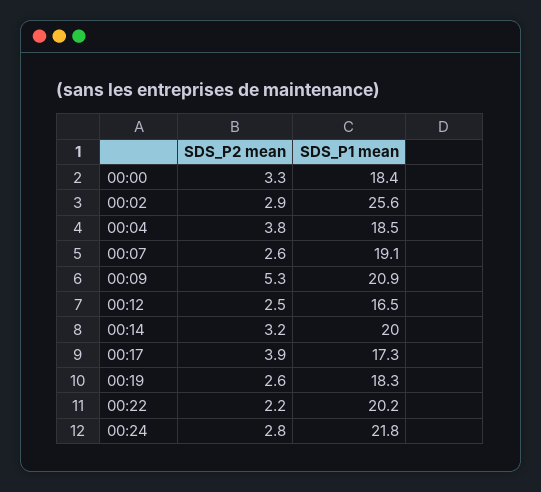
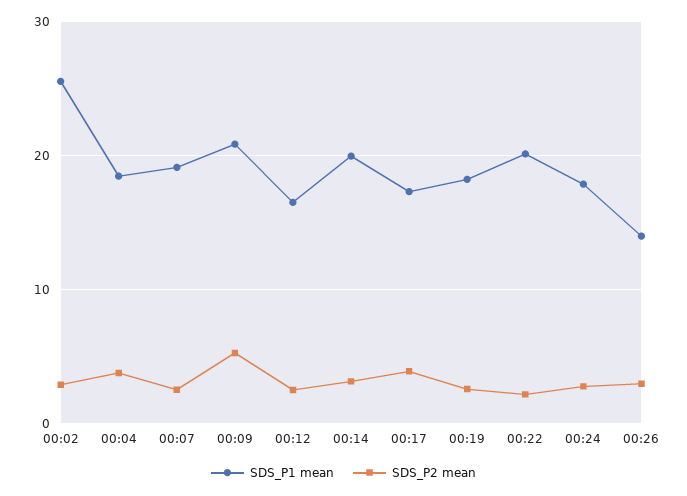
SDS_P2 mean, 00:00: 3.3 -> none
SDS_P1 mean, 00:00: 18.4 -> none
SDS_P1 mean, 00:24: 21.8 -> 18
SDS_P1 mean, 00:26: none -> 14
SDS_P2 mean, 00:26: none -> 3

